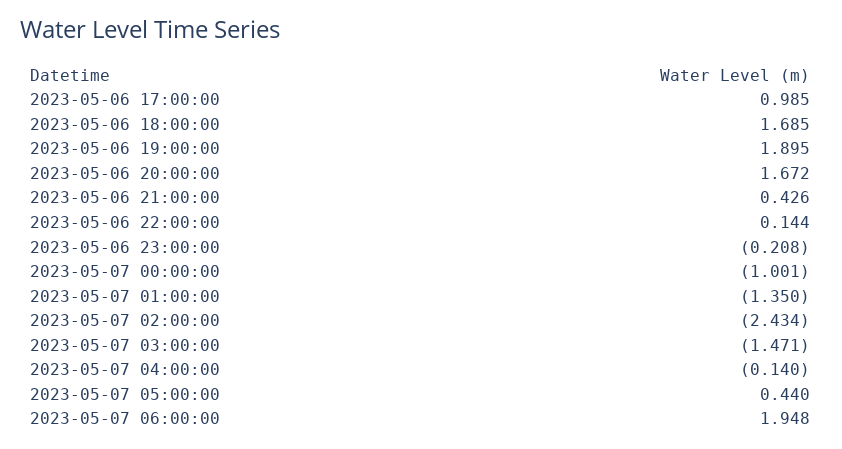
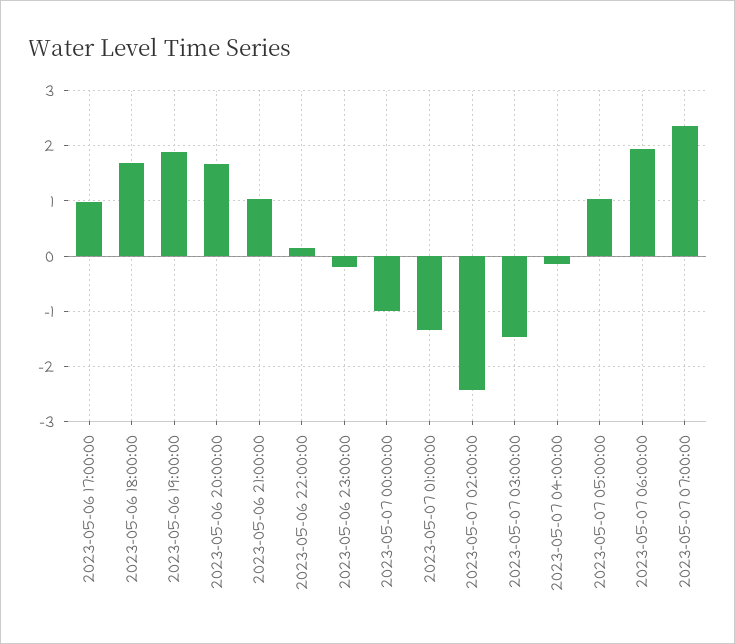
2023-05-06 21:00:00: 0.426 -> 1
2023-05-07 05:00:00: 0.44 -> 1
2023-05-07 07:00:00: none -> 2.4

